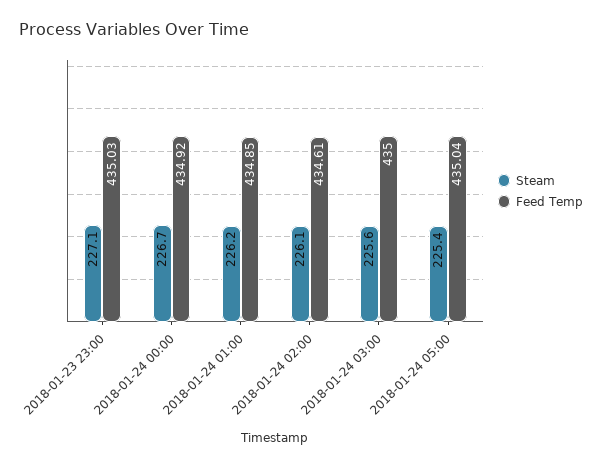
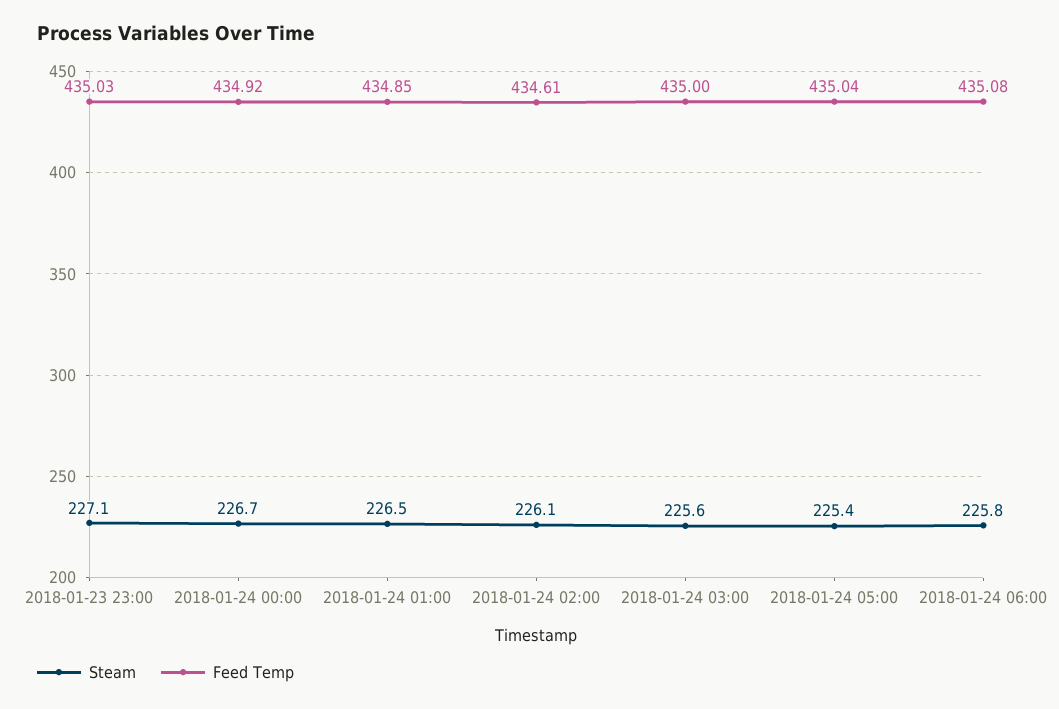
Steam, 2018-01-24 01:00: 226.2 -> 226.5
Steam, 2018-01-24 06:00: none -> 225.8
Feed Temp, 2018-01-24 06:00: none -> 435.08

